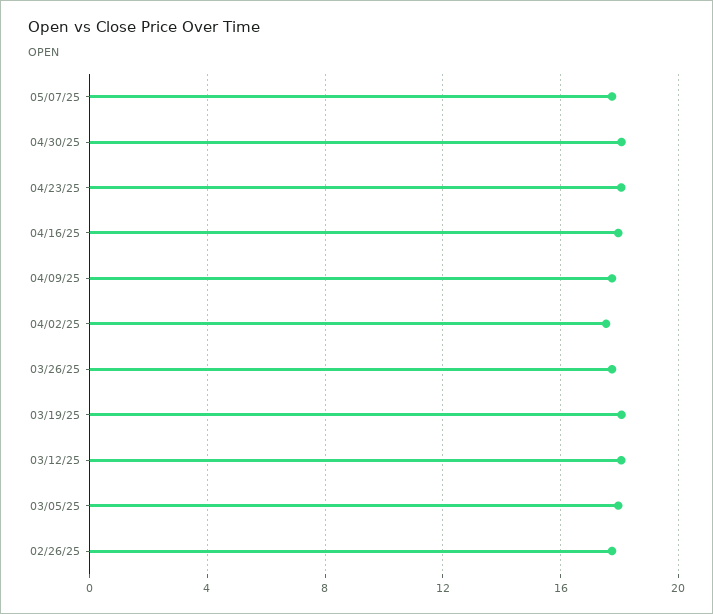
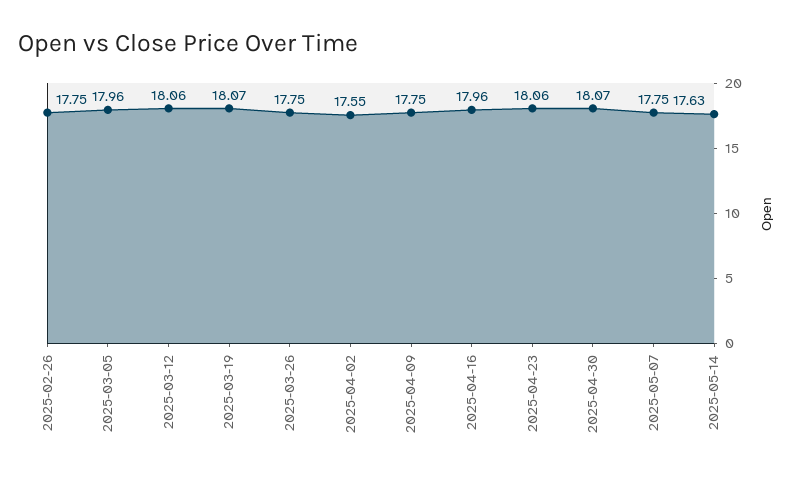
2025-05-14: none -> 17.63

